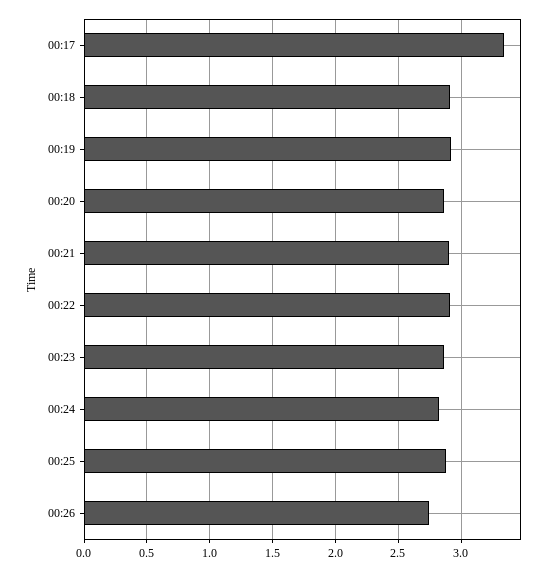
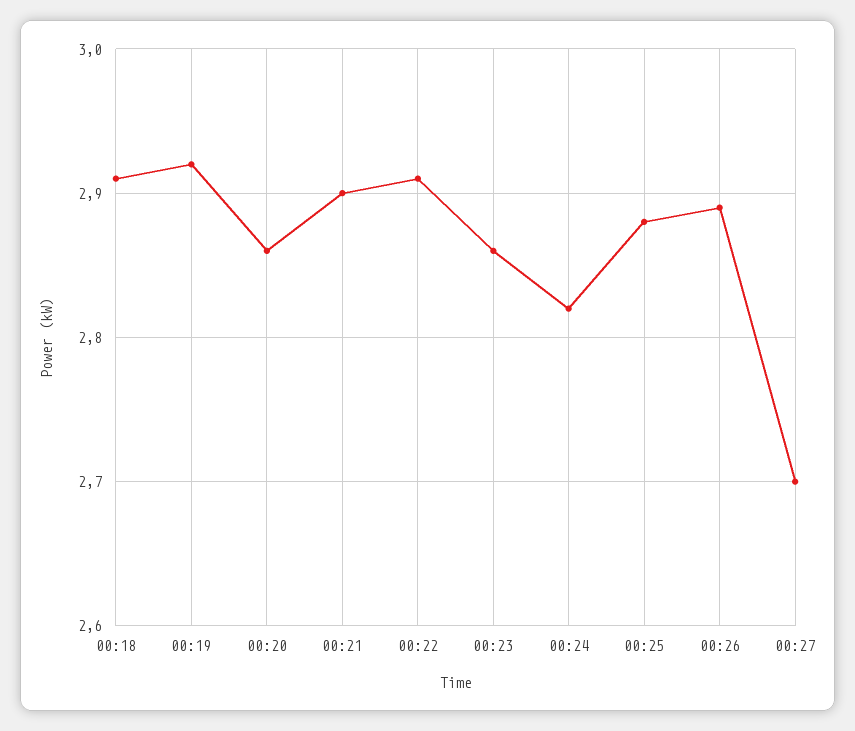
00:17: 3.35 -> none
00:26: 2.75 -> 2.89
00:27: none -> 2.7

